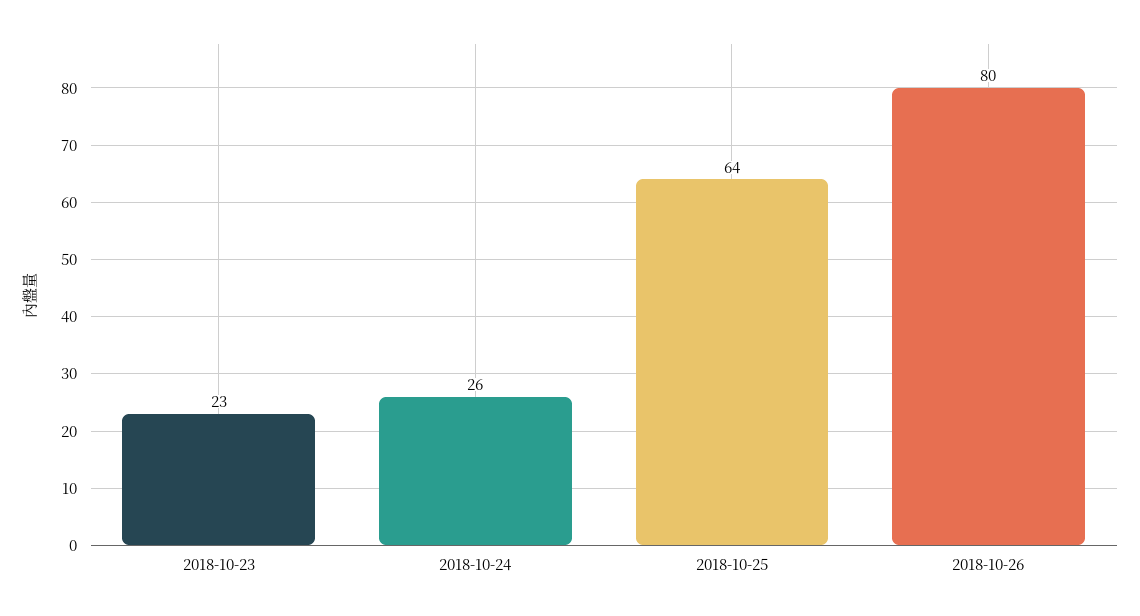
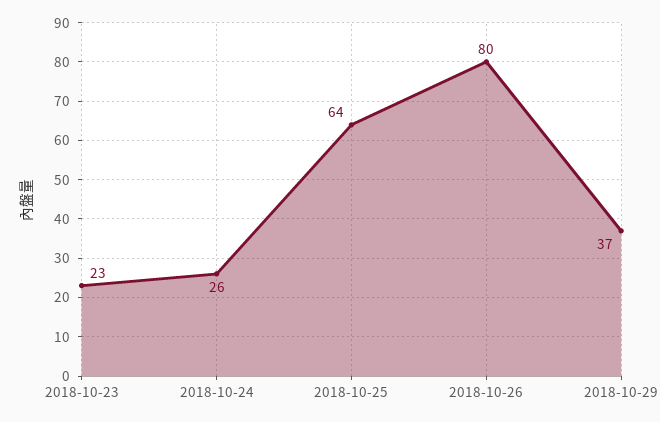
2018-10-29: none -> 37

